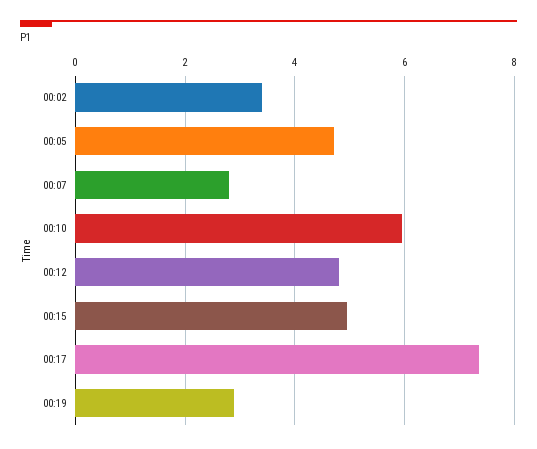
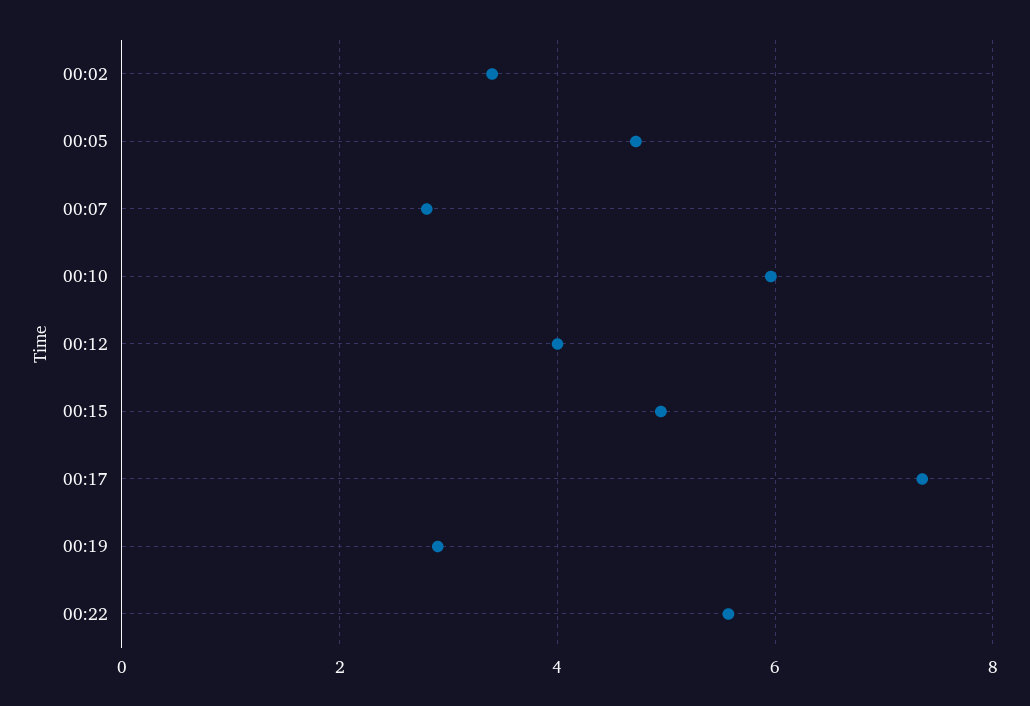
00:12: 4.8 -> 4
00:22: none -> 5.6

